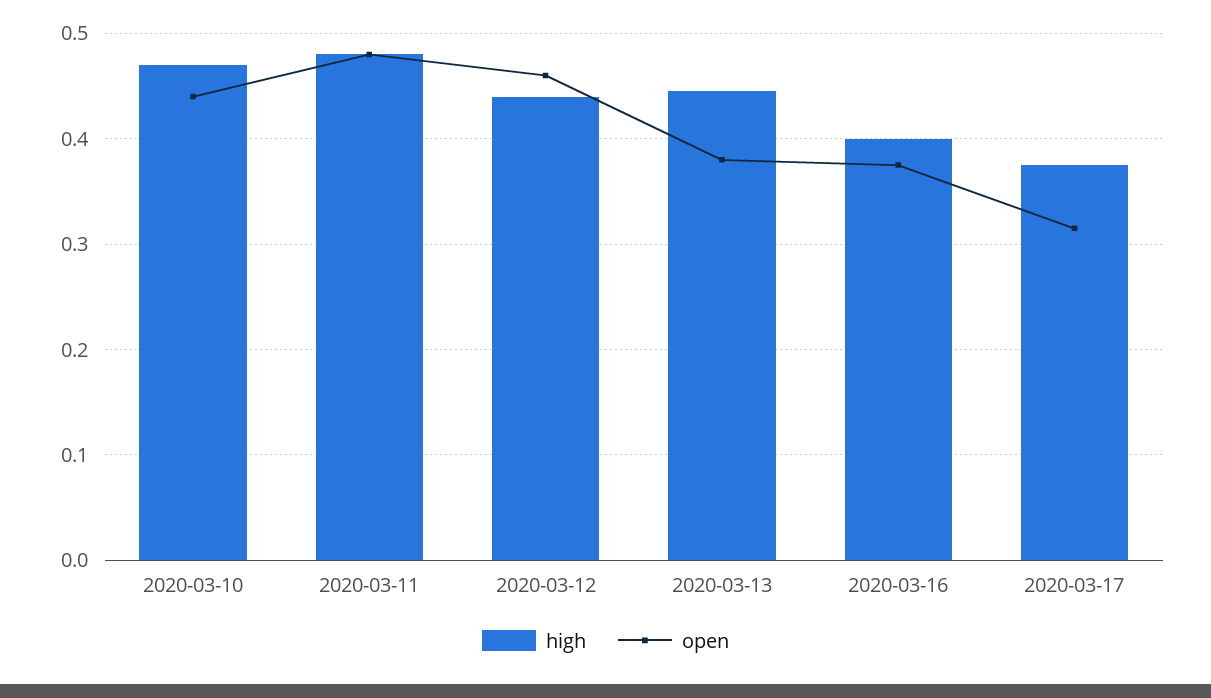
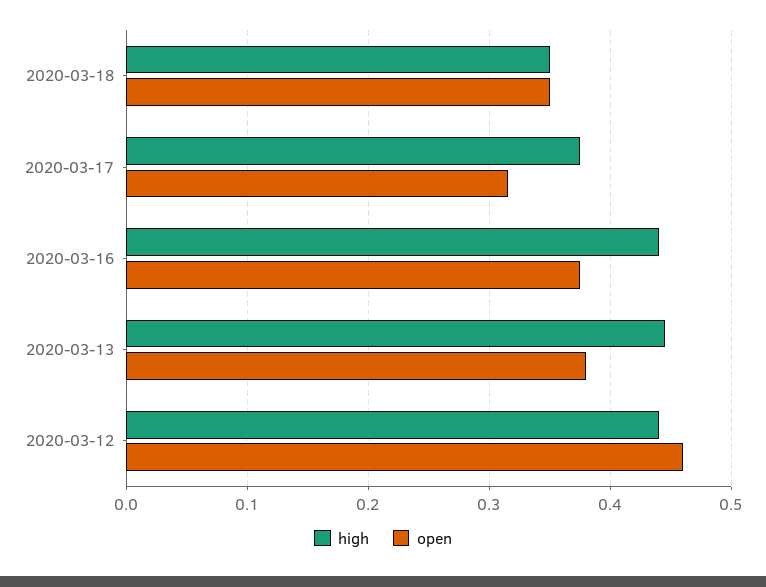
high, 2020-03-10: 0.47 -> none
open, 2020-03-10: 0.44 -> none
high, 2020-03-11: 0.48 -> none
open, 2020-03-11: 0.48 -> none
high, 2020-03-16: 0.4 -> 0.44
high, 2020-03-18: none -> 0.35
open, 2020-03-18: none -> 0.35

